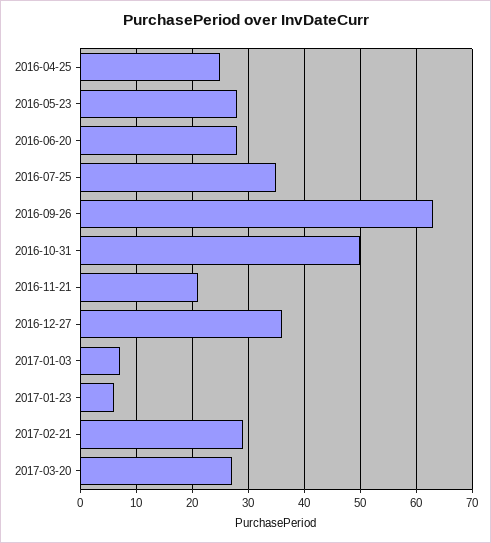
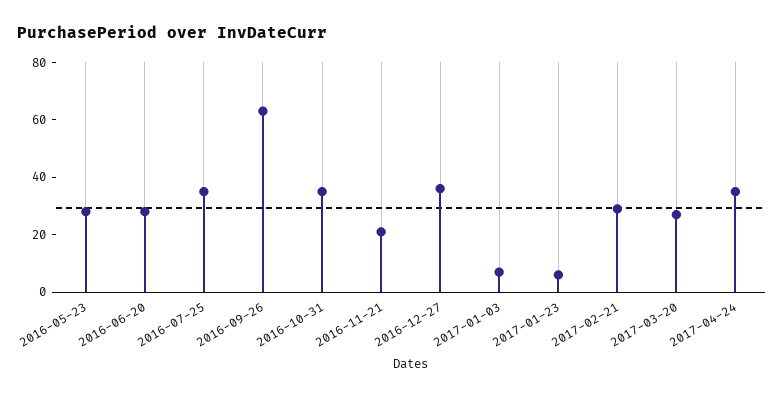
2016-04-25: 25 -> none
2016-10-31: 50 -> 35
2017-04-24: none -> 35

